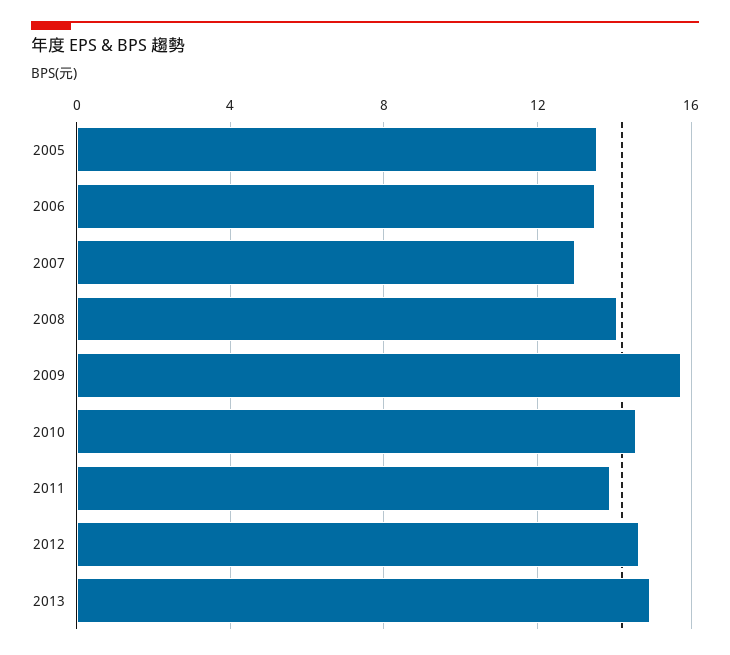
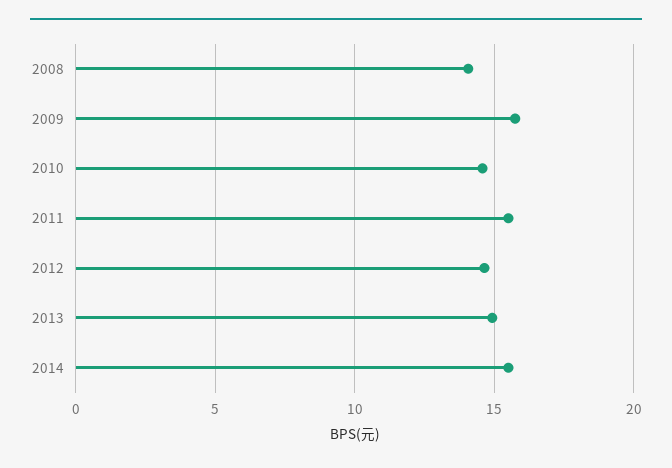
2005: 13.5 -> none
2006: 13.5 -> none
2007: 13 -> none
2011: 14 -> 15.5
2014: none -> 15.5

